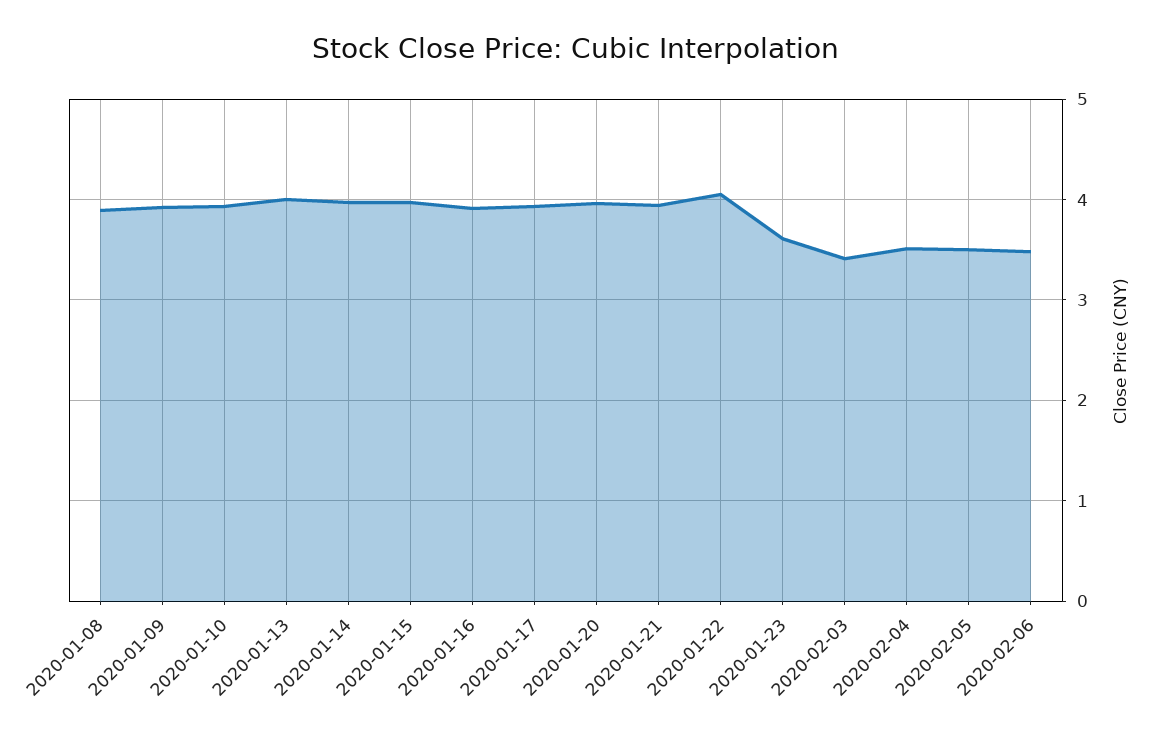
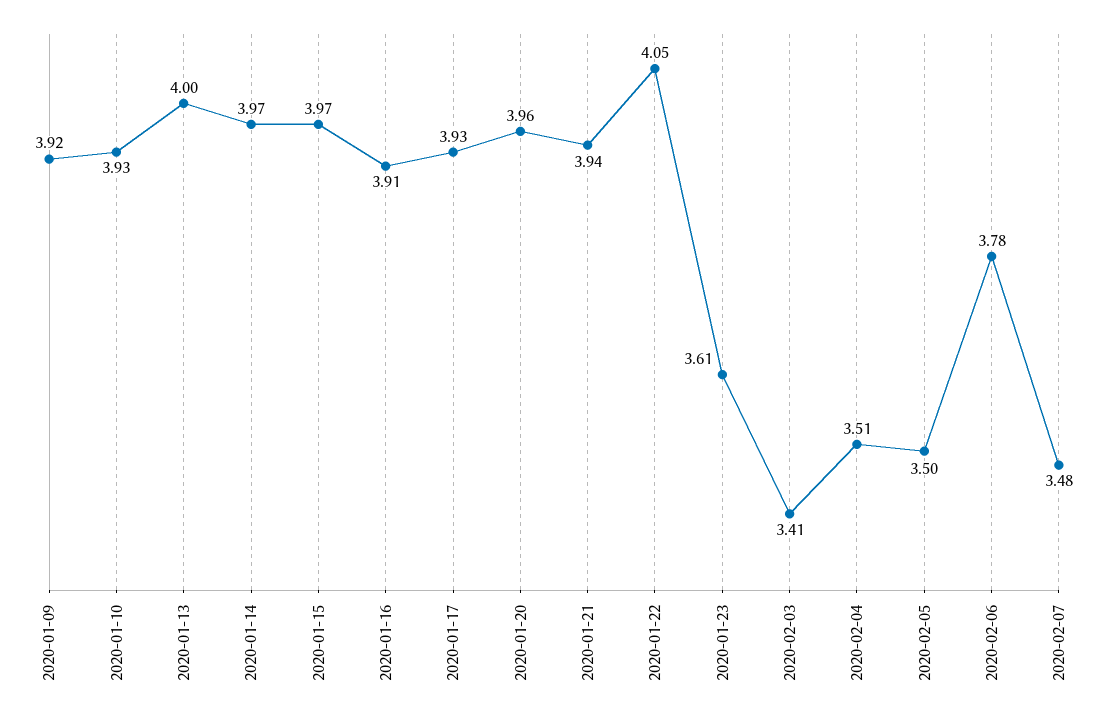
2020-01-08: 3.9 -> none
2020-02-06: 3.5 -> 3.78
2020-02-07: none -> 3.48

